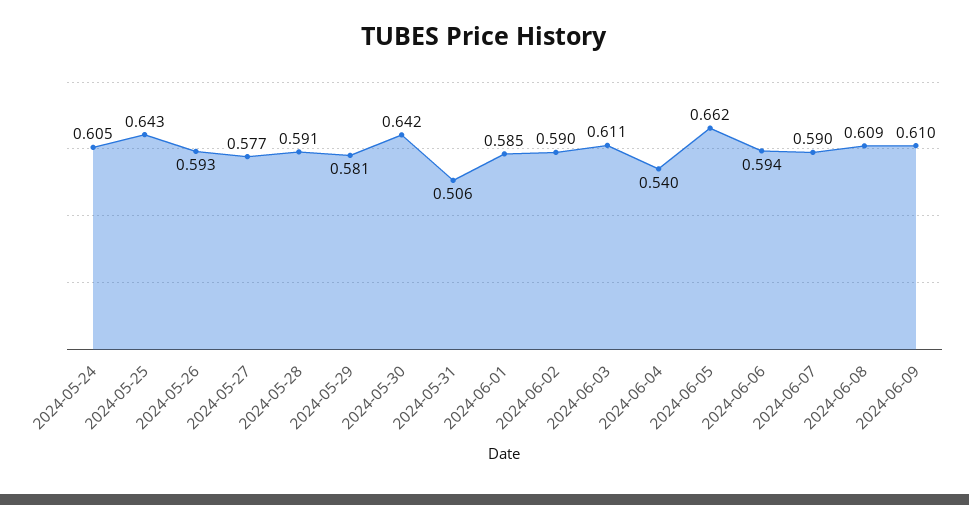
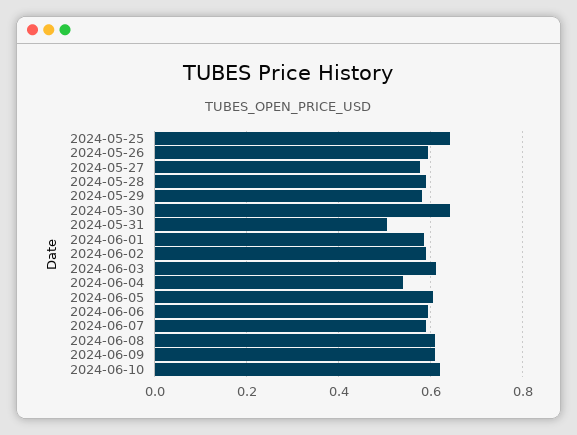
2024-05-24: 0.605 -> none
2024-06-05: 0.662 -> 0.6
2024-06-10: none -> 0.62

